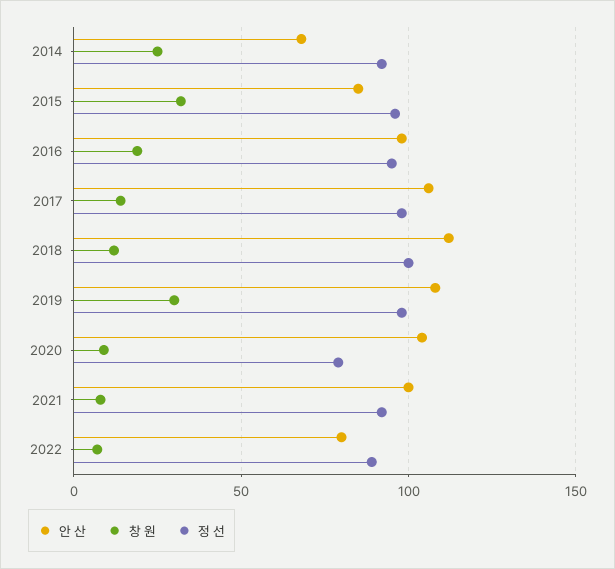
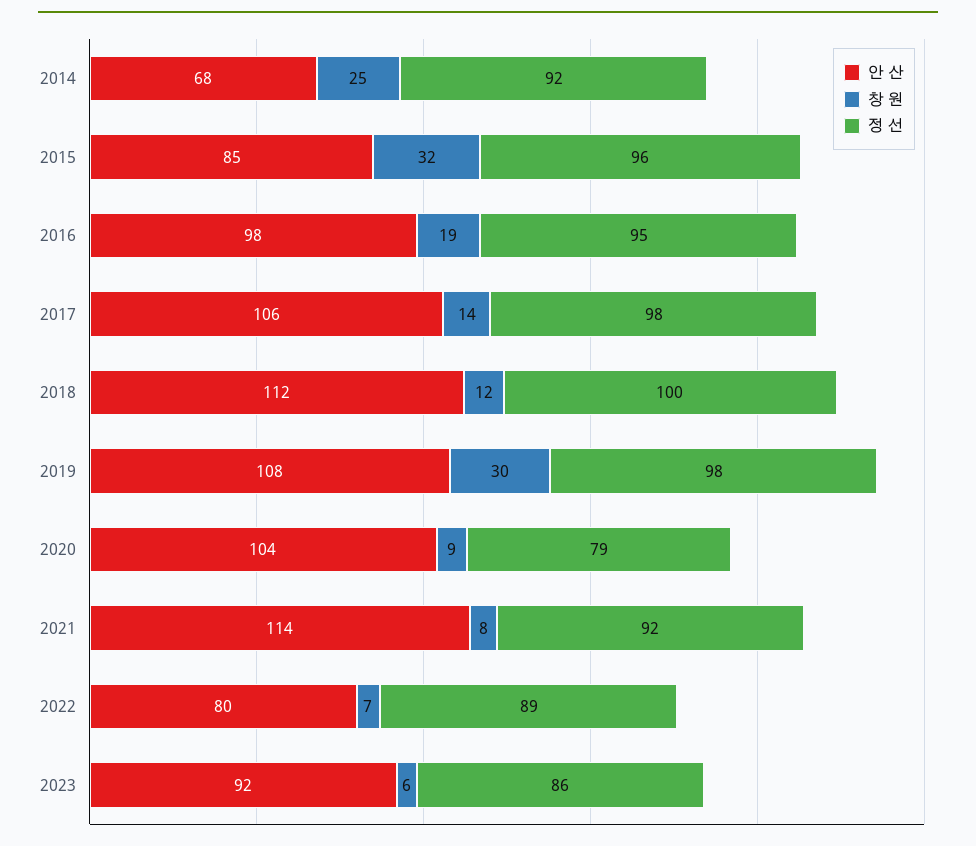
안 산, 2021: 100 -> 114
안 산, 2023: none -> 92
창 원, 2023: none -> 6
정 선, 2023: none -> 86

